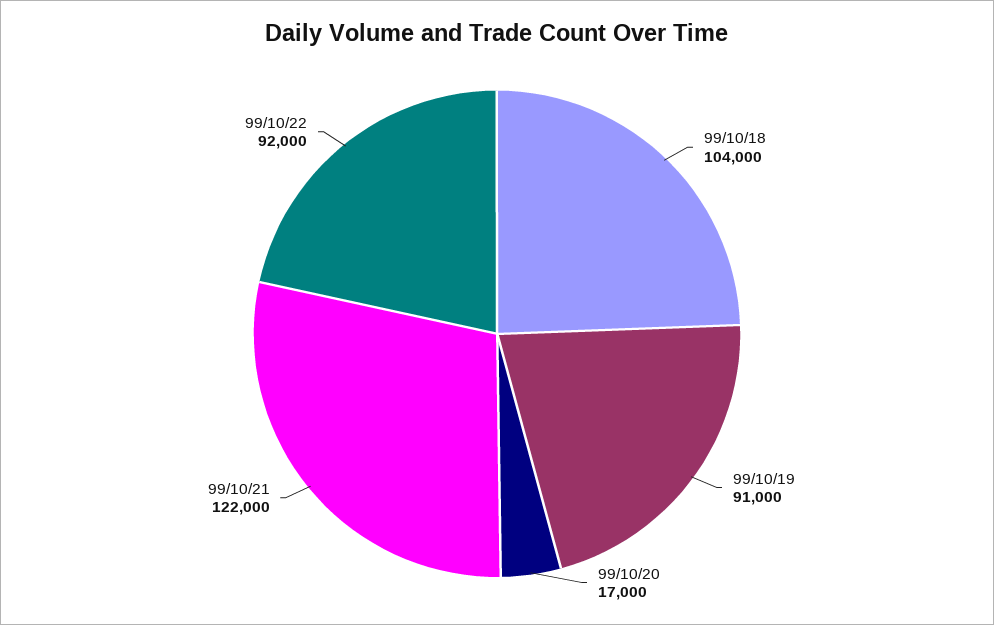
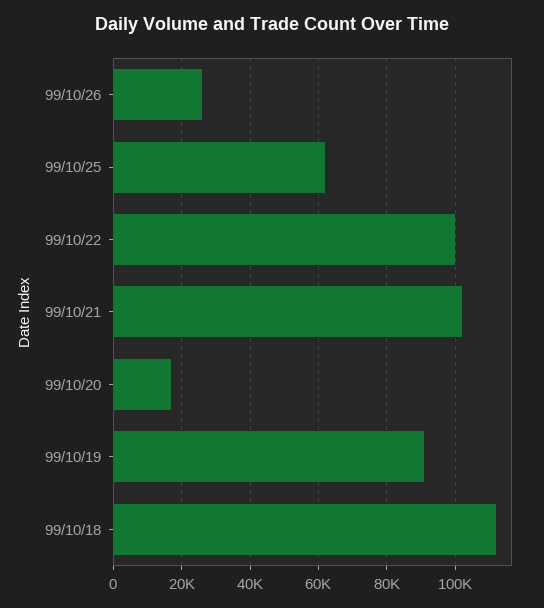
99/10/18: 104000 -> 112000
99/10/21: 122000 -> 102000
99/10/22: 92000 -> 100000
99/10/26: none -> 26000
99/10/25: none -> 62000

